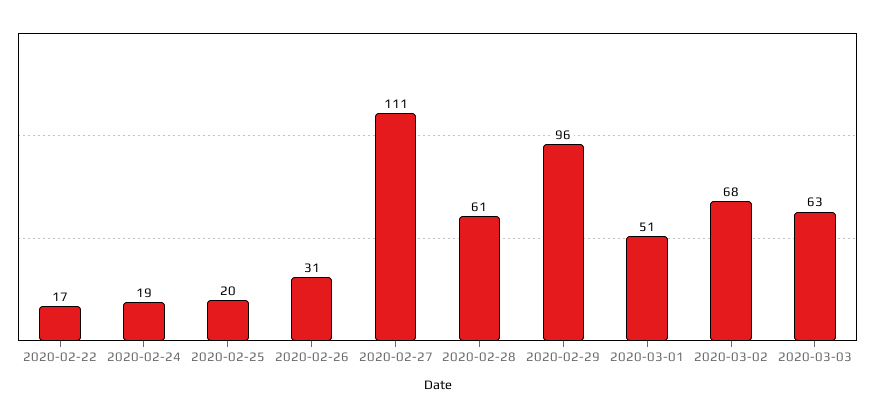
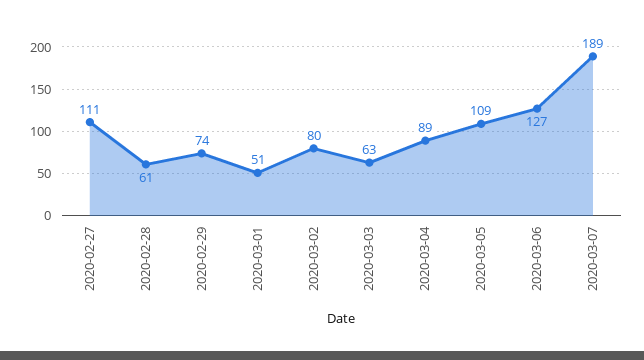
2020-02-22: 17 -> none
2020-02-24: 19 -> none
2020-02-25: 20 -> none
2020-02-26: 31 -> none
2020-02-29: 96 -> 74
2020-03-02: 68 -> 80
2020-03-04: none -> 89
2020-03-05: none -> 109
2020-03-06: none -> 127
2020-03-07: none -> 189

